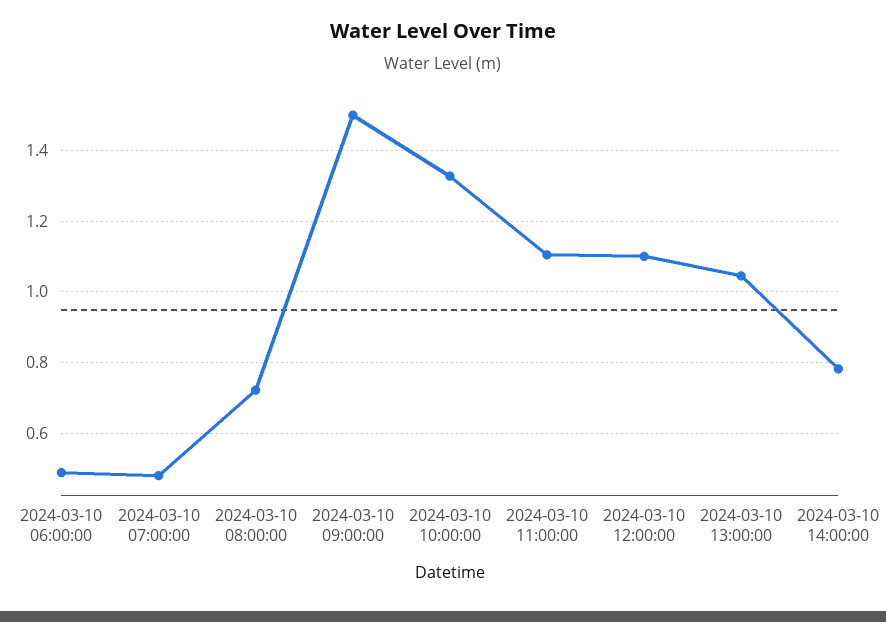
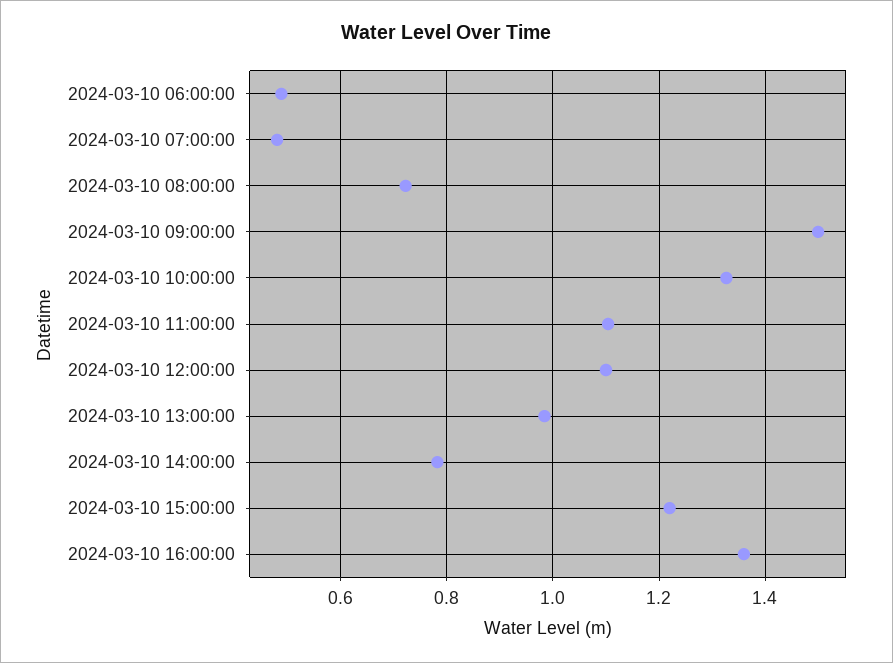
2024-03-10 13:00:00: 1.04 -> 0.98
2024-03-10 15:00:00: none -> 1.22
2024-03-10 16:00:00: none -> 1.36

